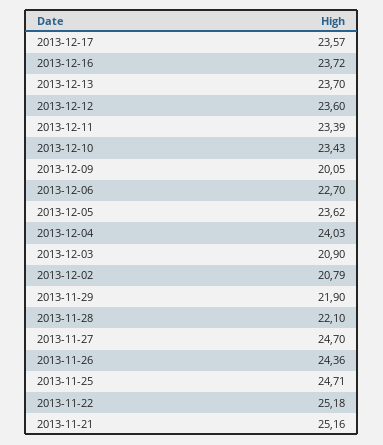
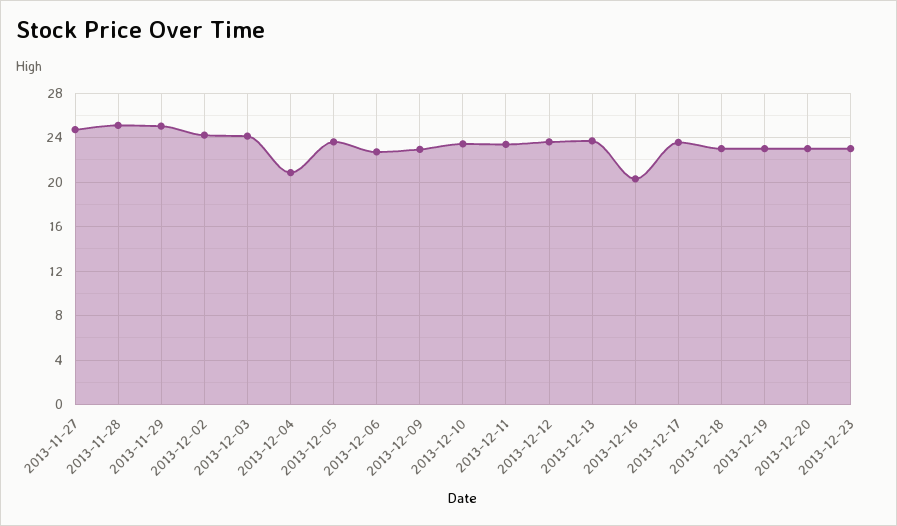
2013-12-16: 23.72 -> 20
2013-12-09: 20.05 -> 23
2013-12-04: 24.03 -> 21
2013-12-03: 20.9 -> 24
2013-12-02: 20.79 -> 24
2013-11-29: 21.9 -> 25
2013-11-28: 22.1 -> 25
2013-11-26: 24.36 -> none
2013-11-25: 24.71 -> none
2013-11-22: 25.18 -> none
2013-11-21: 25.16 -> none
2013-12-18: none -> 23
2013-12-19: none -> 23
2013-12-20: none -> 23
2013-12-23: none -> 23

